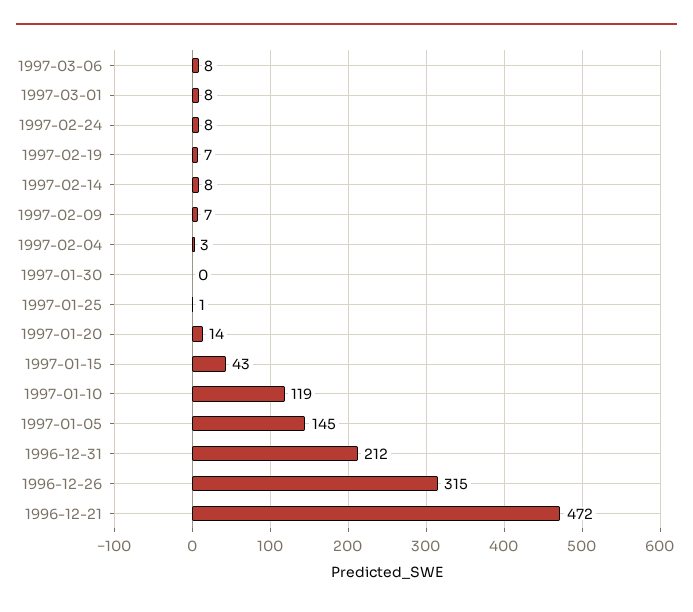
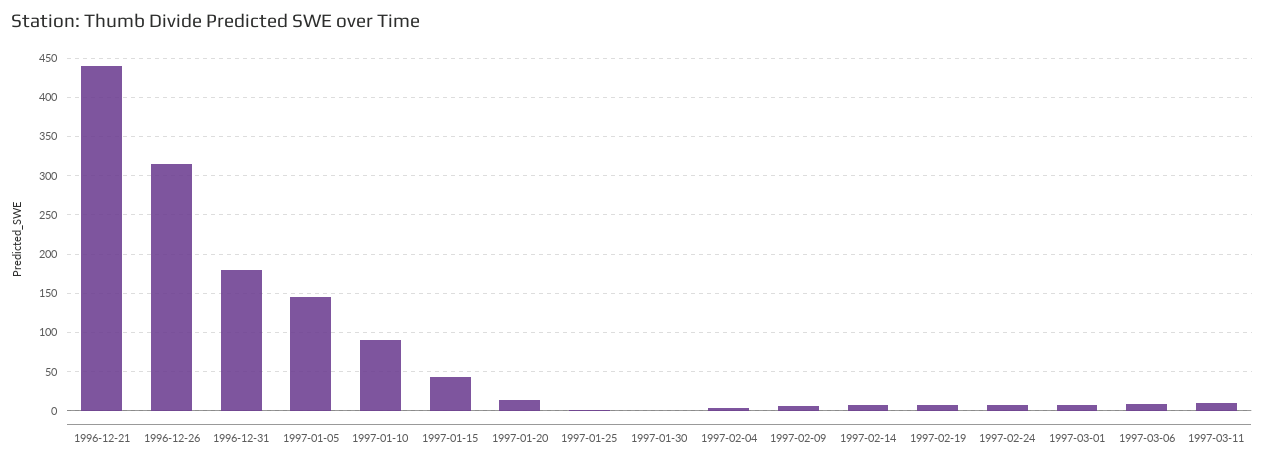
1997-01-10: 119 -> 90
1996-12-31: 212 -> 180
1996-12-21: 472 -> 440
1997-03-11: none -> 10

